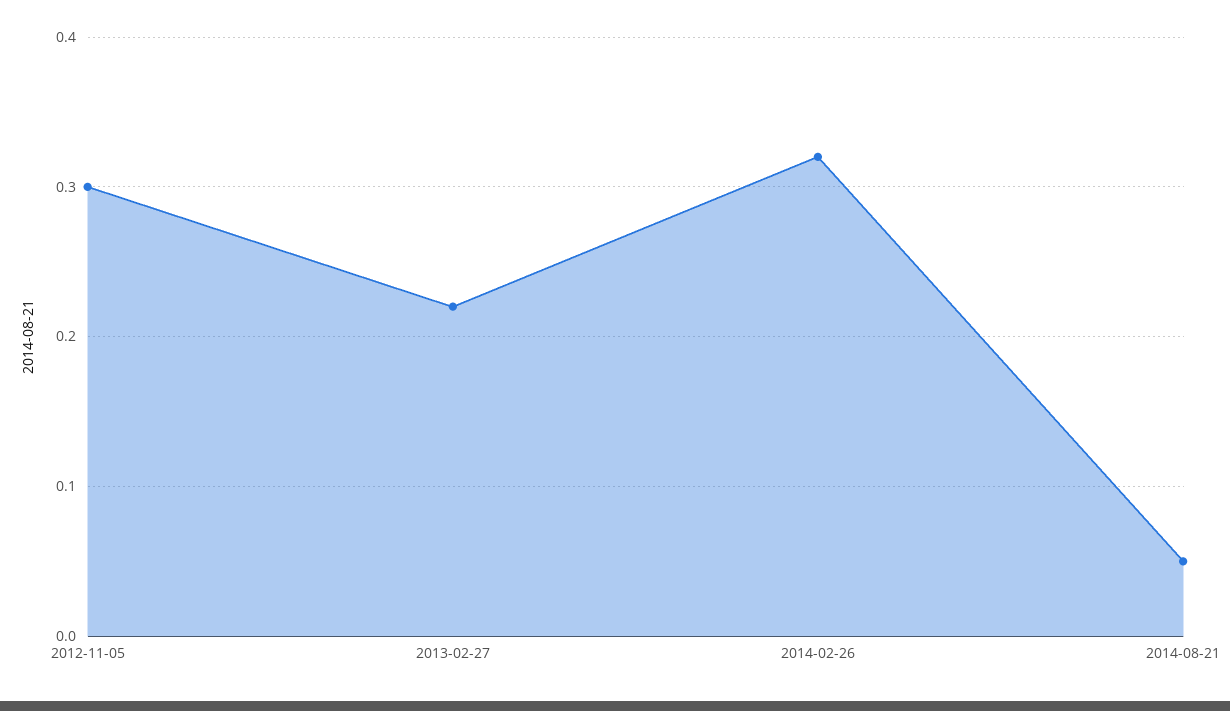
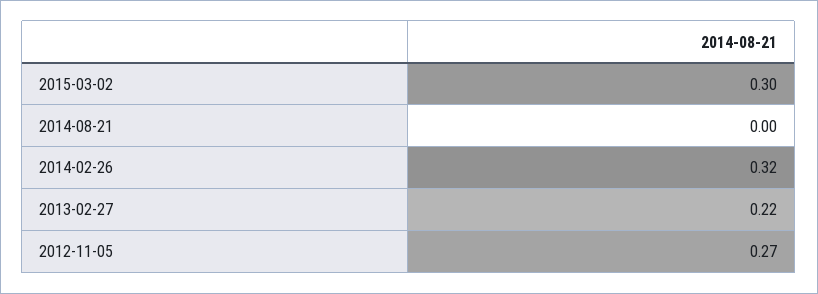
2012-11-05: 0.3 -> 0.27
2014-08-21: 0.05 -> 0
2015-03-02: none -> 0.3

